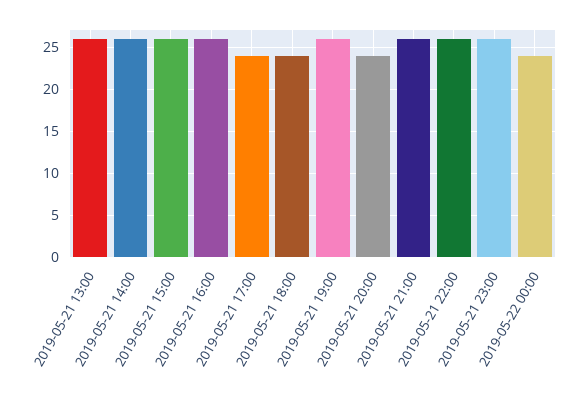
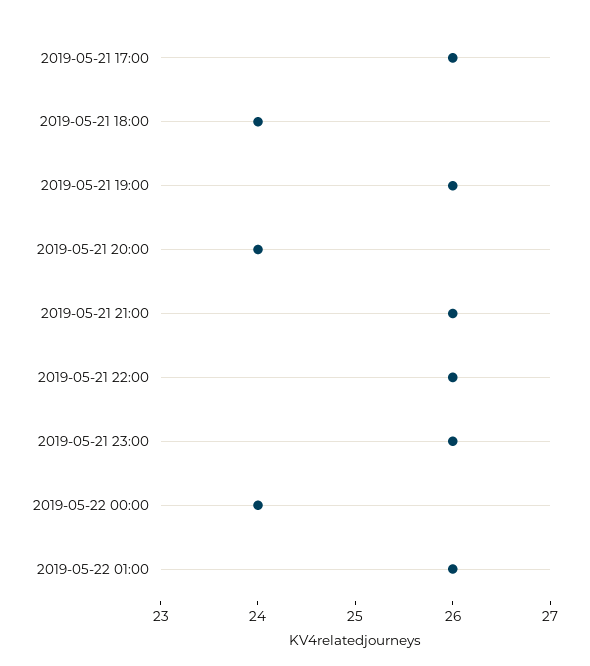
2019-05-21 13:00: 26 -> none
2019-05-21 14:00: 26 -> none
2019-05-21 15:00: 26 -> none
2019-05-21 16:00: 26 -> none
2019-05-21 17:00: 24 -> 26
2019-05-22 01:00: none -> 26

